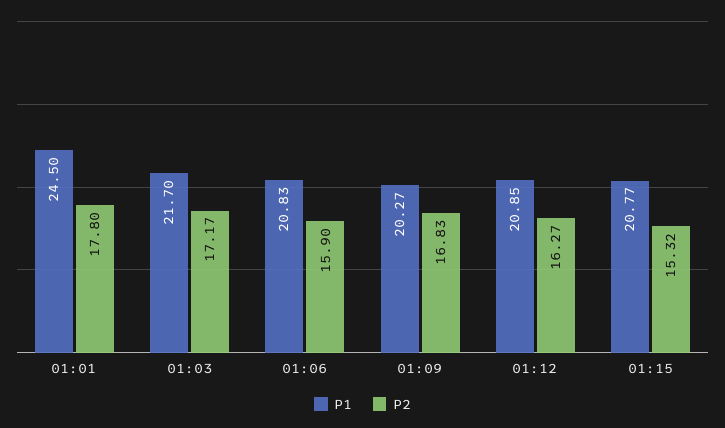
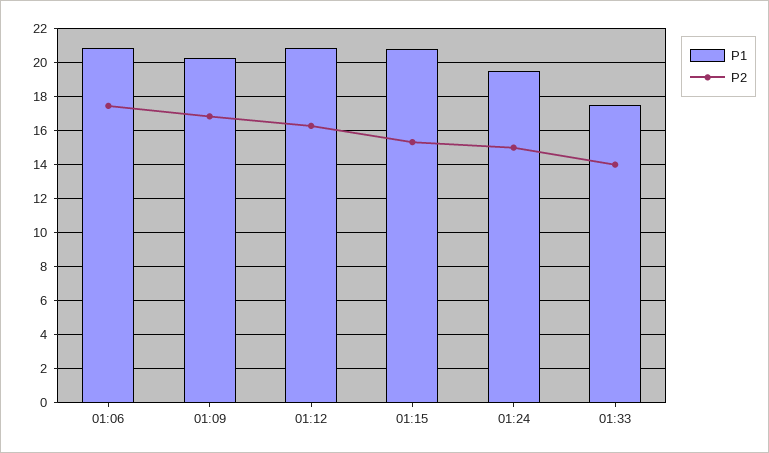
P1, 01:01: 24.5 -> none
P2, 01:01: 17.8 -> none
P1, 01:03: 21.7 -> none
P2, 01:03: 17.17 -> none
P2, 01:06: 15.9 -> 17.5
P1, 01:24: none -> 19.5
P2, 01:24: none -> 15
P1, 01:33: none -> 17.5
P2, 01:33: none -> 14

